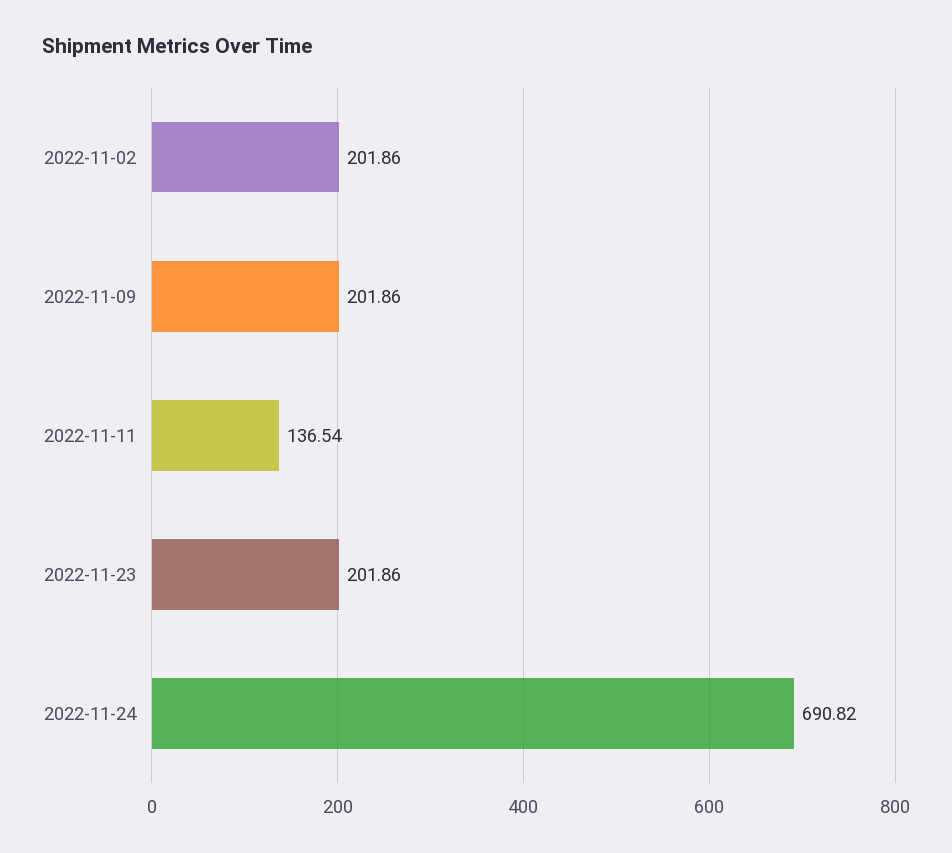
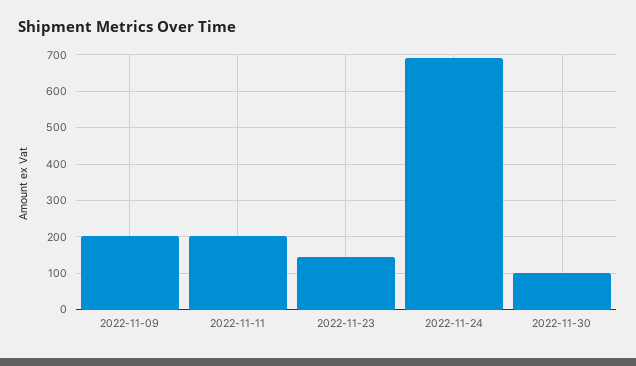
2022-11-02: 201.86 -> none
2022-11-11: 136.54 -> 200
2022-11-23: 201.86 -> 140
2022-11-30: none -> 100

